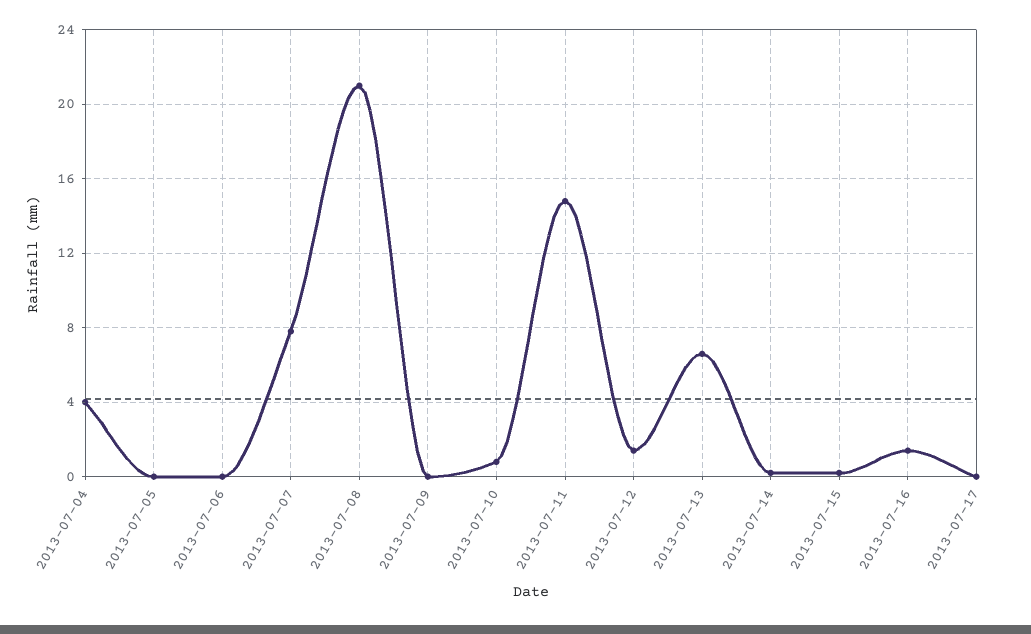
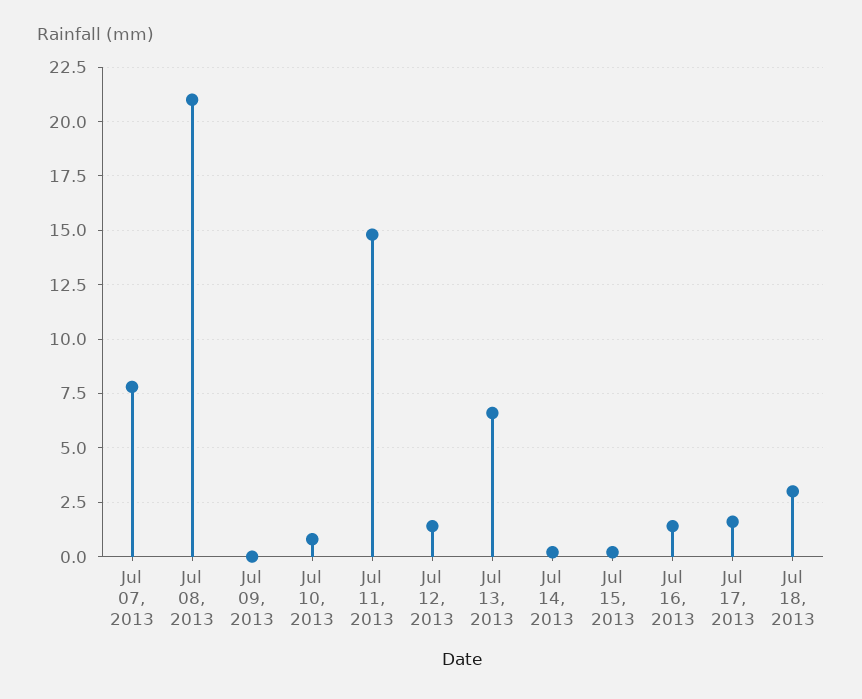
2013-07-04: 4 -> none
2013-07-05: 0 -> none
2013-07-06: 0 -> none
2013-07-17: 0 -> 1.5
Jul 18, 2013: none -> 3

